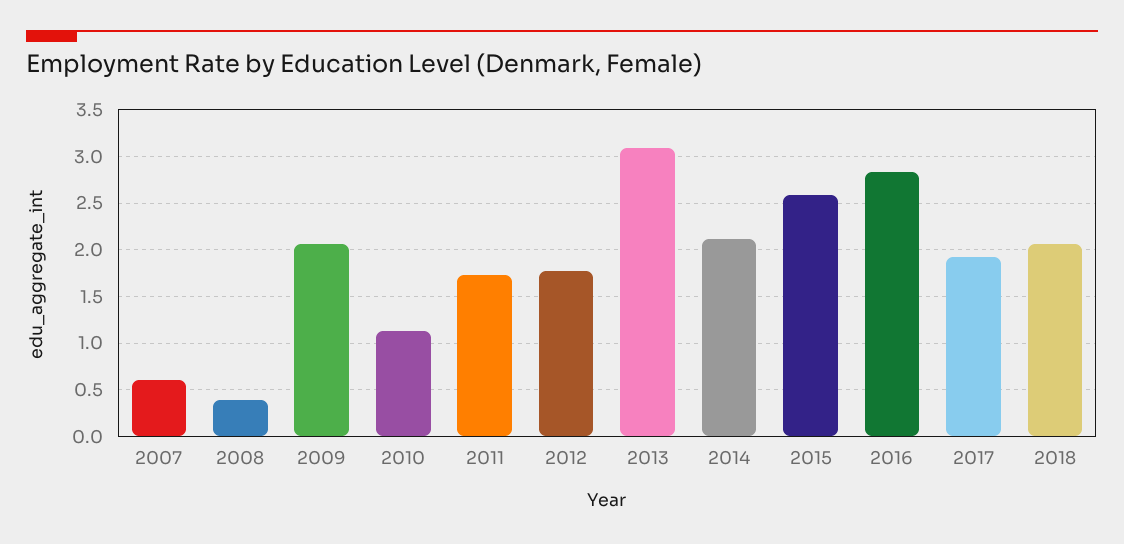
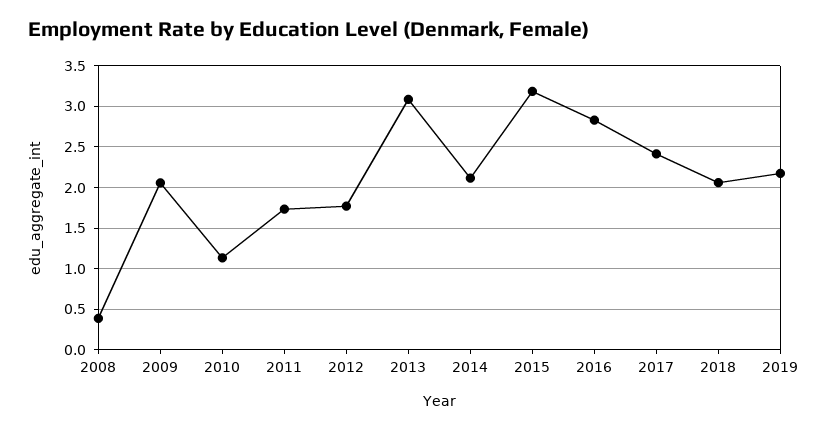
2007: 0.6 -> none
2015: 2.6 -> 3.2
2017: 1.9 -> 2.4
2019: none -> 2.2

